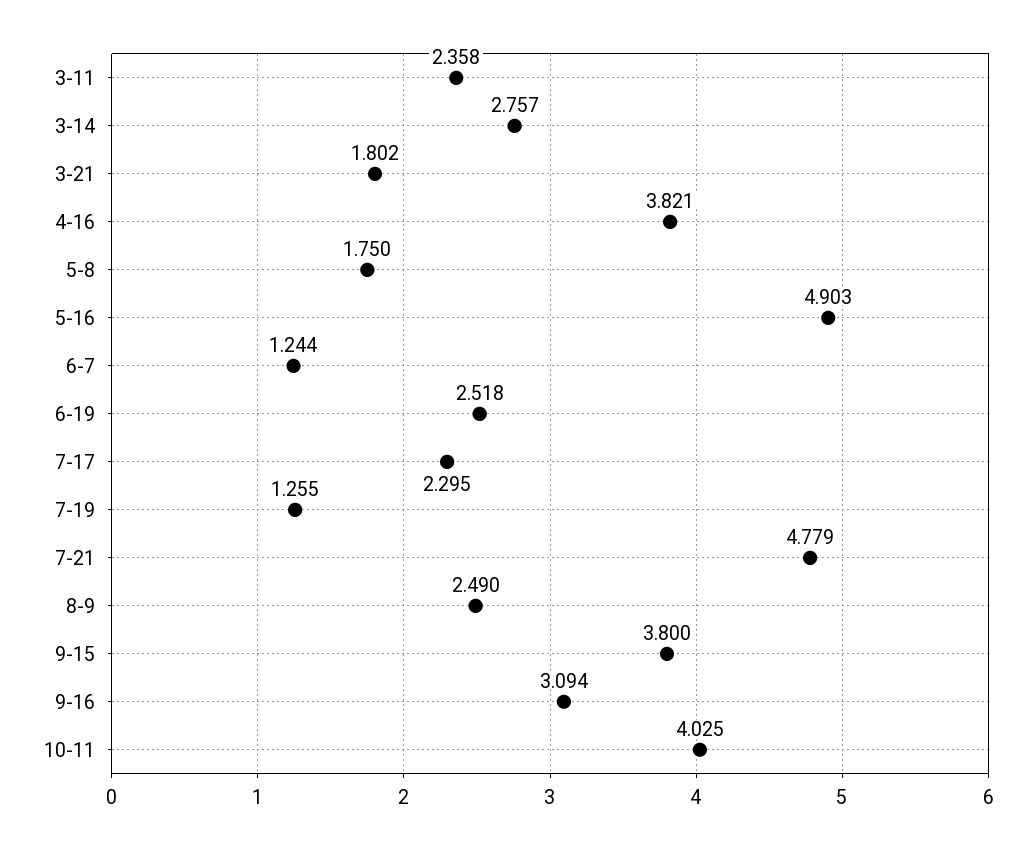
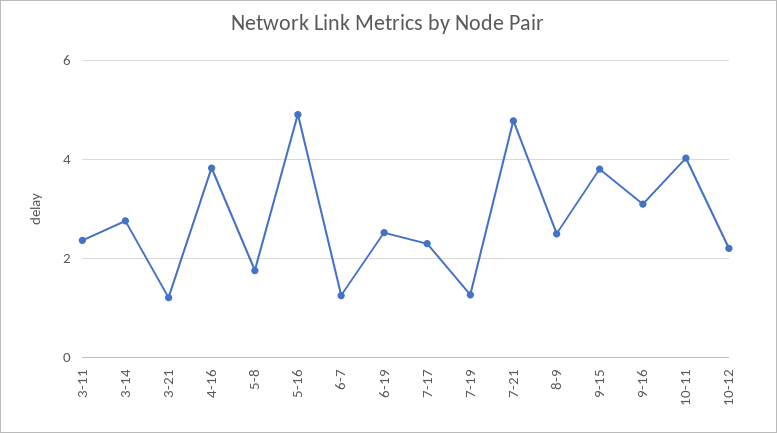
3-21: 1.802 -> 1.2
10-12: none -> 2.2

